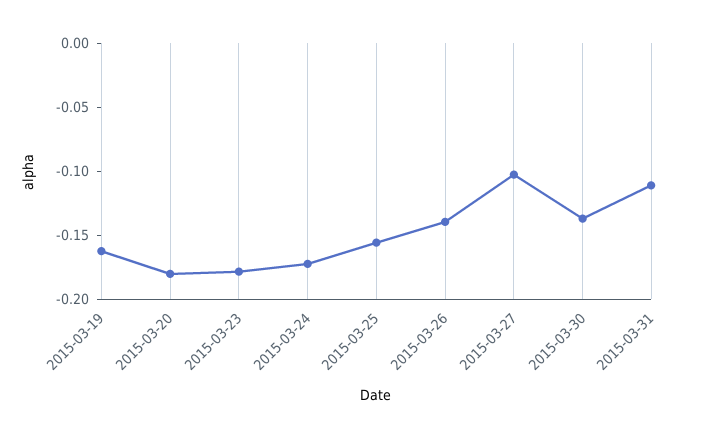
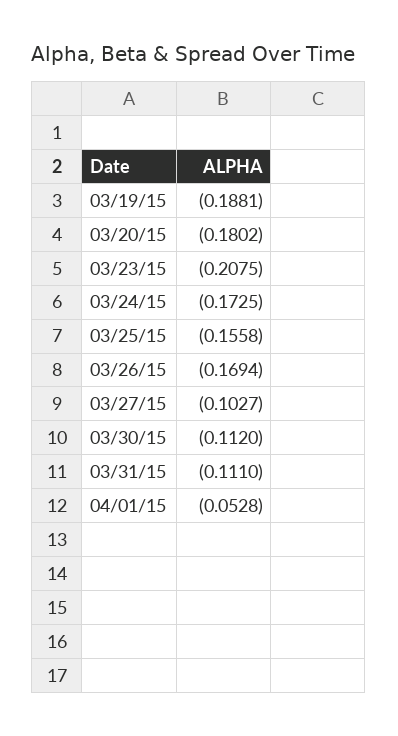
2015-03-19: -0.16 -> -0.1881
2015-03-23: -0.18 -> -0.2075
2015-03-26: -0.14 -> -0.1694
2015-03-30: -0.14 -> -0.112
04/01/15: none -> -0.0528

